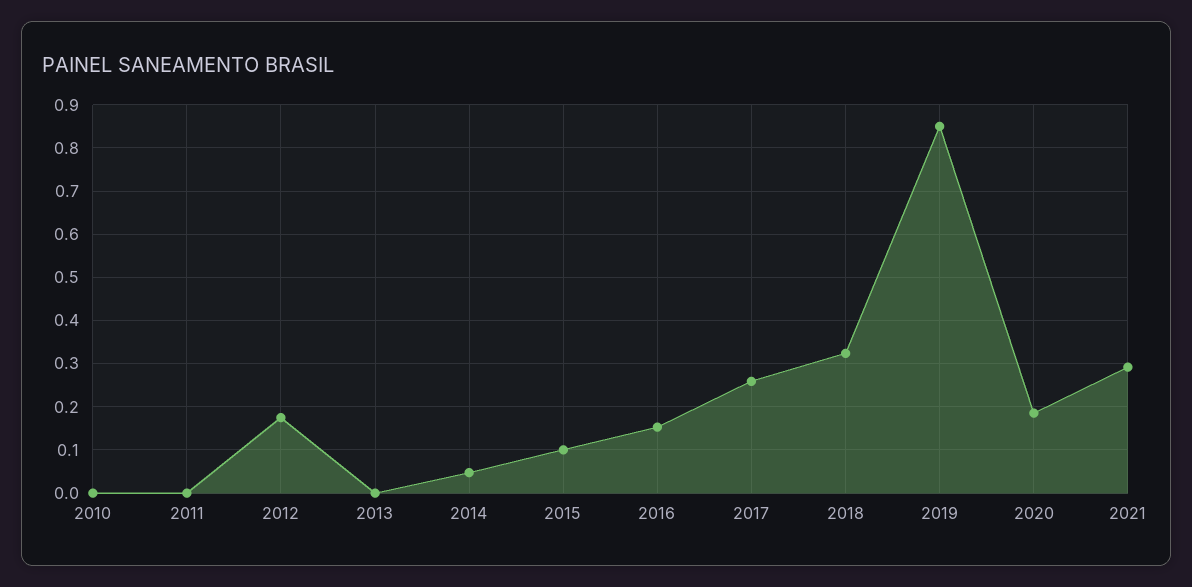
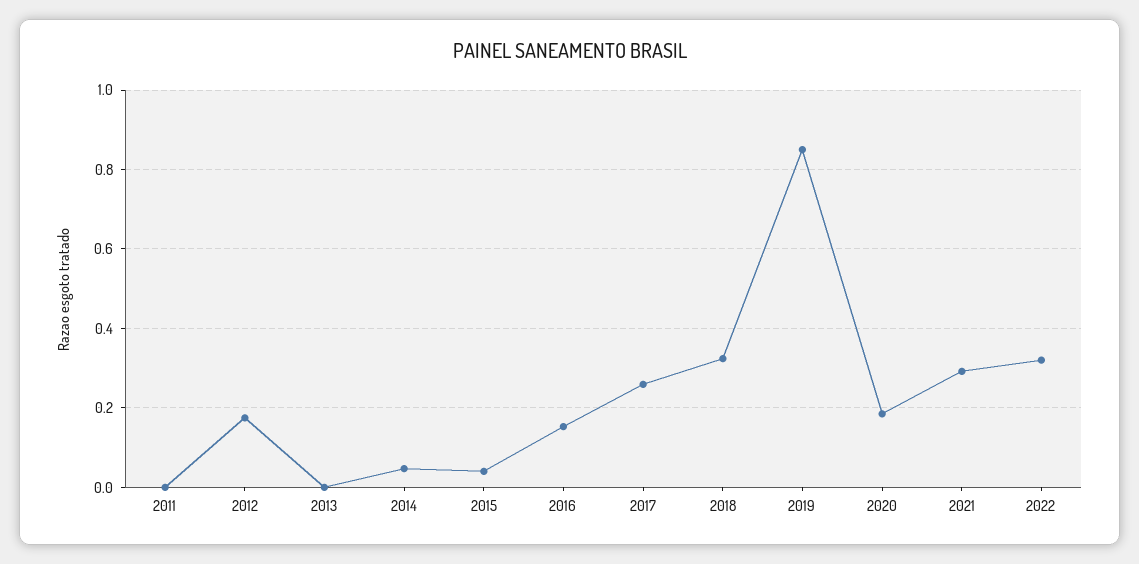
2010: 0 -> none
2015: 0.1 -> 0.04
2022: none -> 0.32

